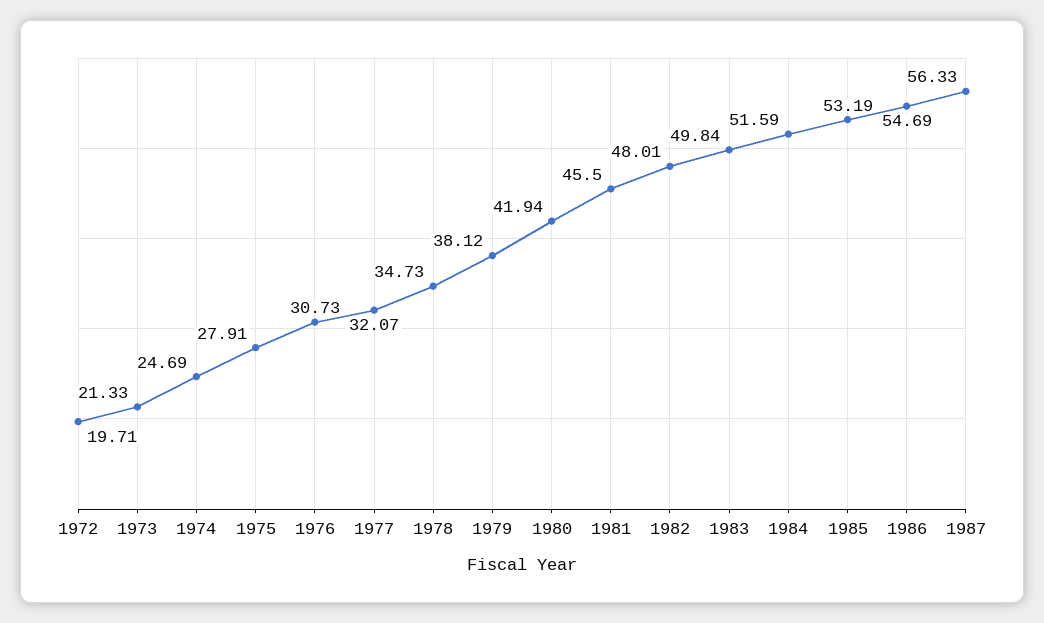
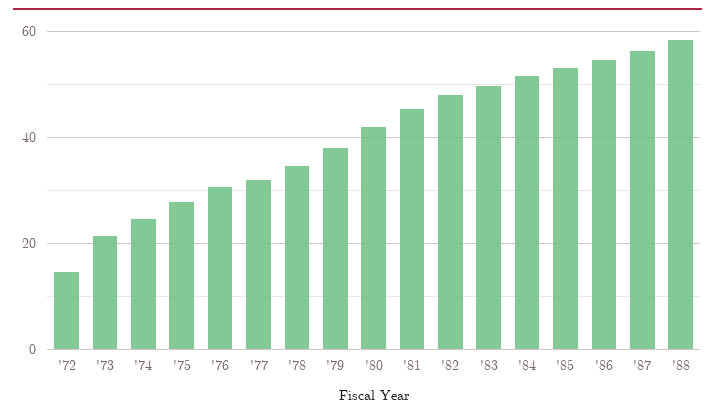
1972: 19.71 -> 14
'88: none -> 58

